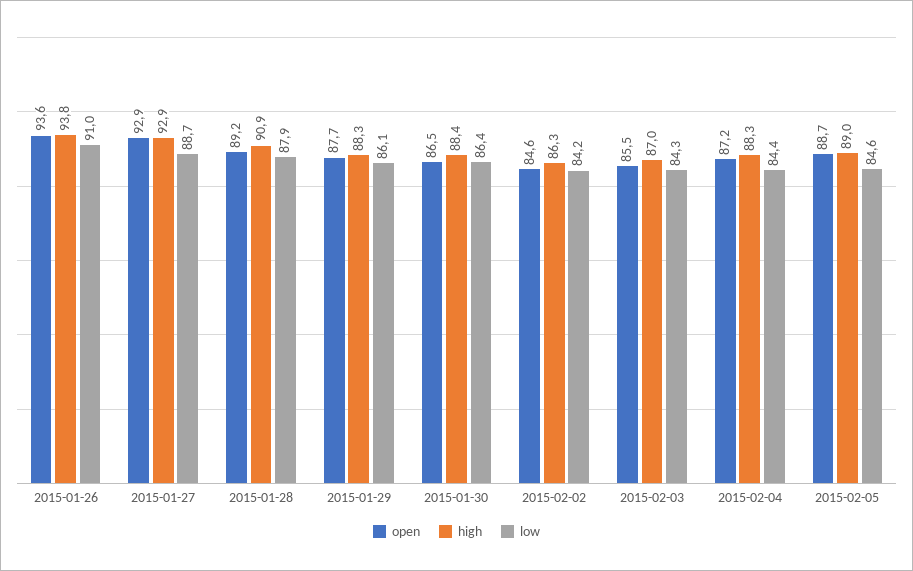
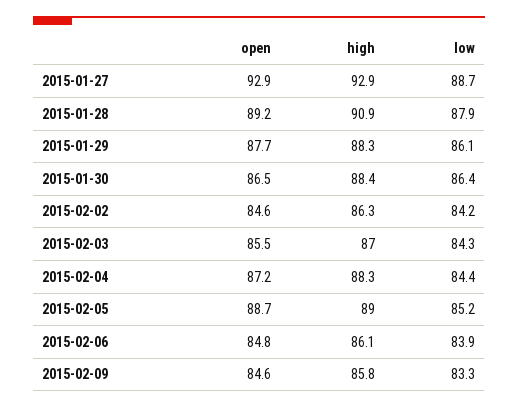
open, 2015-01-26: 93.6 -> none
high, 2015-01-26: 93.8 -> none
low, 2015-01-26: 91 -> none
low, 2015-02-05: 84.6 -> 85.2
open, 2015-02-06: none -> 84.8
high, 2015-02-06: none -> 86.1
low, 2015-02-06: none -> 83.9
open, 2015-02-09: none -> 84.6
high, 2015-02-09: none -> 85.8
low, 2015-02-09: none -> 83.3

